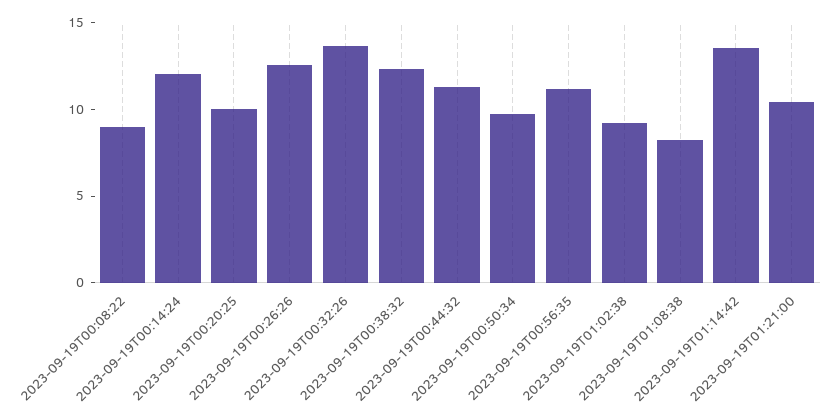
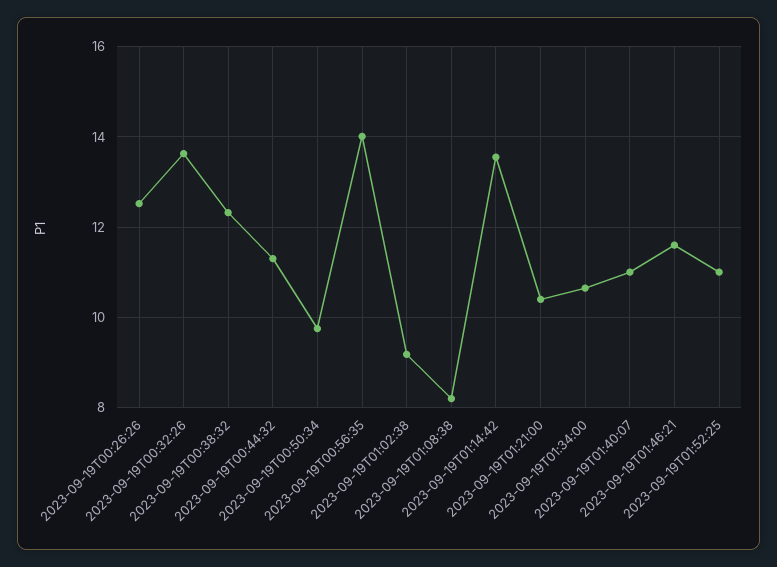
2023-09-19T00:08:22: 9 -> none
2023-09-19T00:14:24: 12 -> none
2023-09-19T00:20:25: 10 -> none
2023-09-19T00:56:35: 11 -> 14
2023-09-19T01:34:00: none -> 10.6
2023-09-19T01:40:07: none -> 11
2023-09-19T01:46:21: none -> 11.6
2023-09-19T01:52:25: none -> 11

